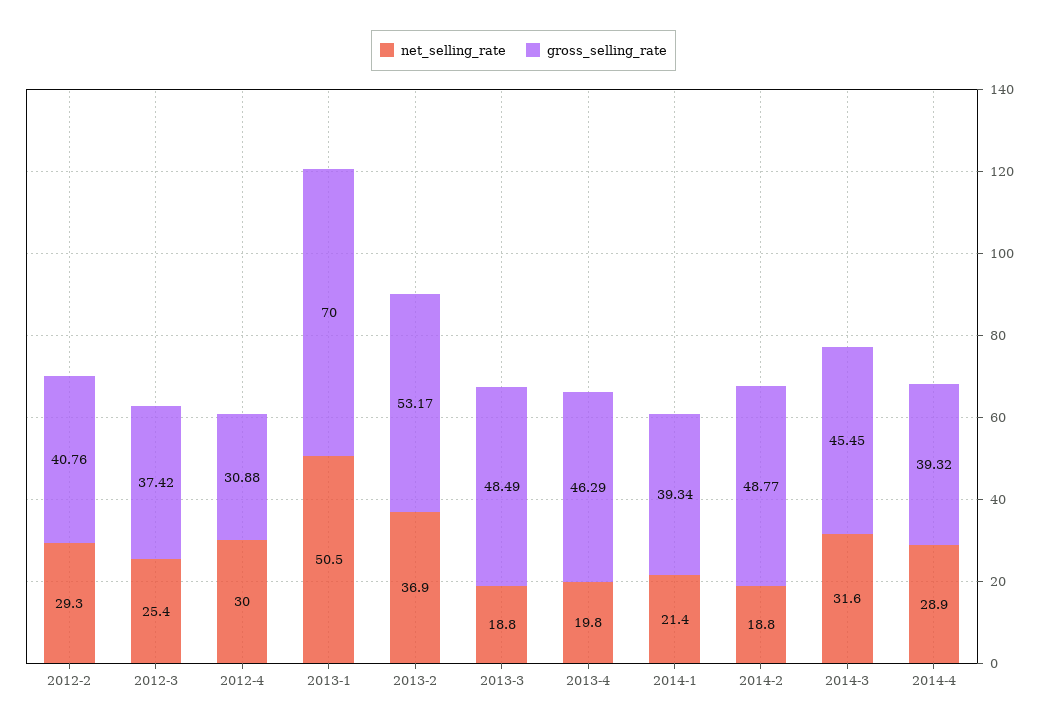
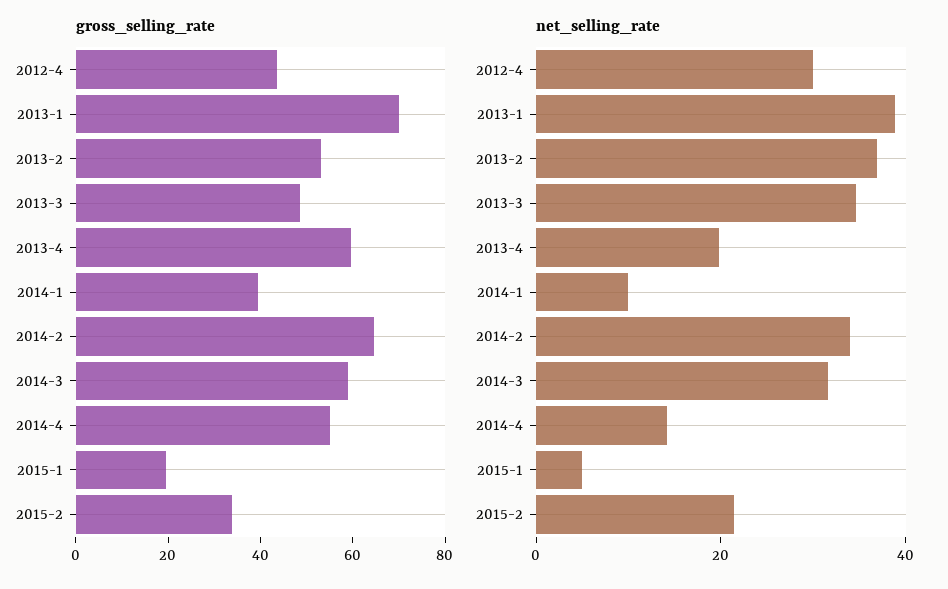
net_selling_rate, 2012-2: 29.3 -> none
gross_selling_rate, 2012-2: 40.76 -> none
net_selling_rate, 2012-3: 25.4 -> none
gross_selling_rate, 2012-3: 37.42 -> none
gross_selling_rate, 2012-4: 30.88 -> 45
net_selling_rate, 2013-1: 50.5 -> 40
net_selling_rate, 2013-3: 18.8 -> 35
gross_selling_rate, 2013-4: 46.29 -> 60
net_selling_rate, 2014-1: 21.4 -> 10
net_selling_rate, 2014-2: 18.8 -> 35
gross_selling_rate, 2014-2: 48.77 -> 65
gross_selling_rate, 2014-3: 45.45 -> 60
net_selling_rate, 2014-4: 28.9 -> 15
gross_selling_rate, 2014-4: 39.32 -> 55
gross_selling_rate, 2015-1: none -> 20
gross_selling_rate, 2015-2: none -> 35
net_selling_rate, 2015-1: none -> 5
net_selling_rate, 2015-2: none -> 20

